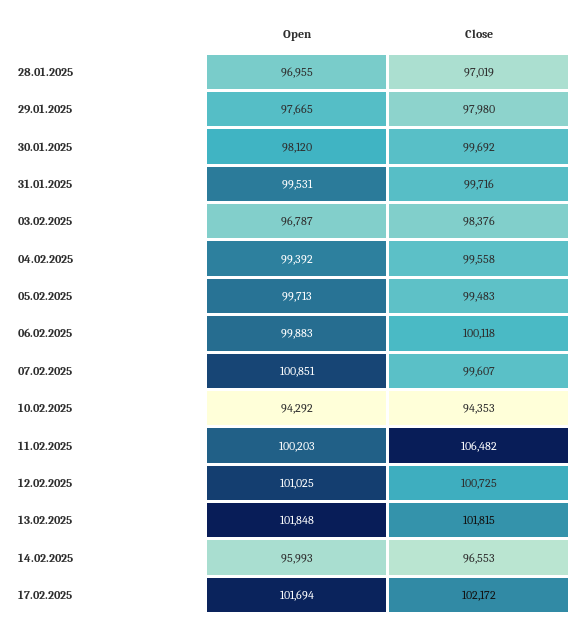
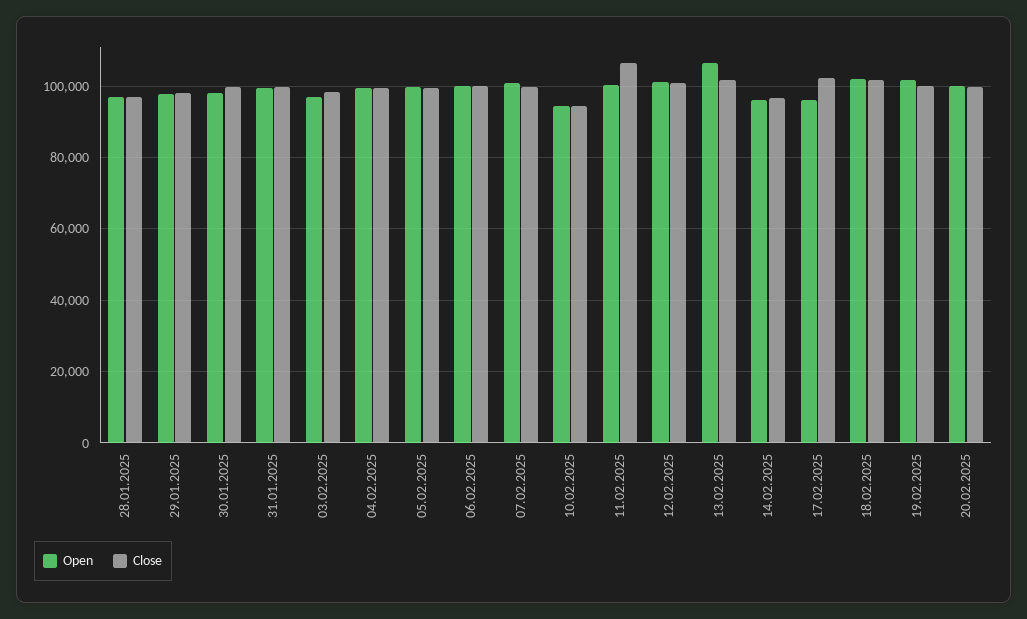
Open, 13.02.2025: 101848 -> 106000
Open, 17.02.2025: 101694 -> 96000
Open, 18.02.2025: none -> 102000
Close, 18.02.2025: none -> 102000
Open, 19.02.2025: none -> 102000
Close, 19.02.2025: none -> 100000
Open, 20.02.2025: none -> 100000
Close, 20.02.2025: none -> 100000

